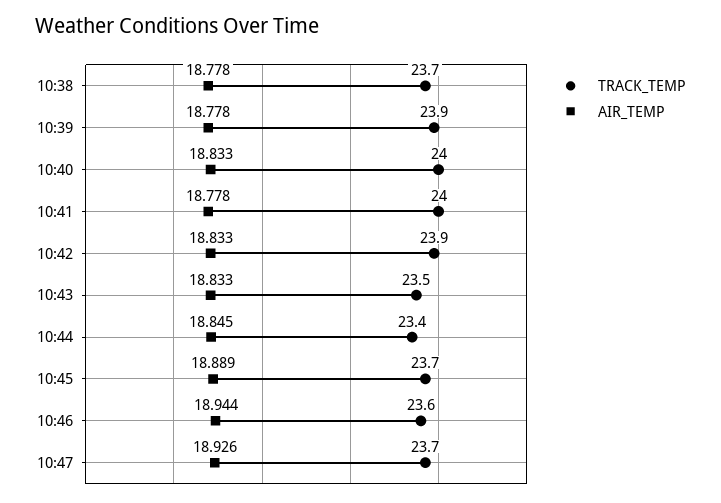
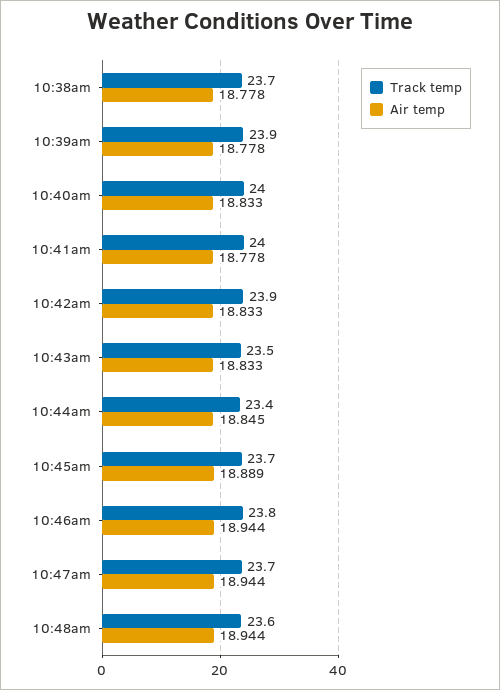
TRACK_TEMP, 10:46: 23.6 -> 23.8
AIR_TEMP, 10:47: 18.926 -> 18.944
TRACK_TEMP, 10:48am: none -> 23.6
AIR_TEMP, 10:48am: none -> 18.944

